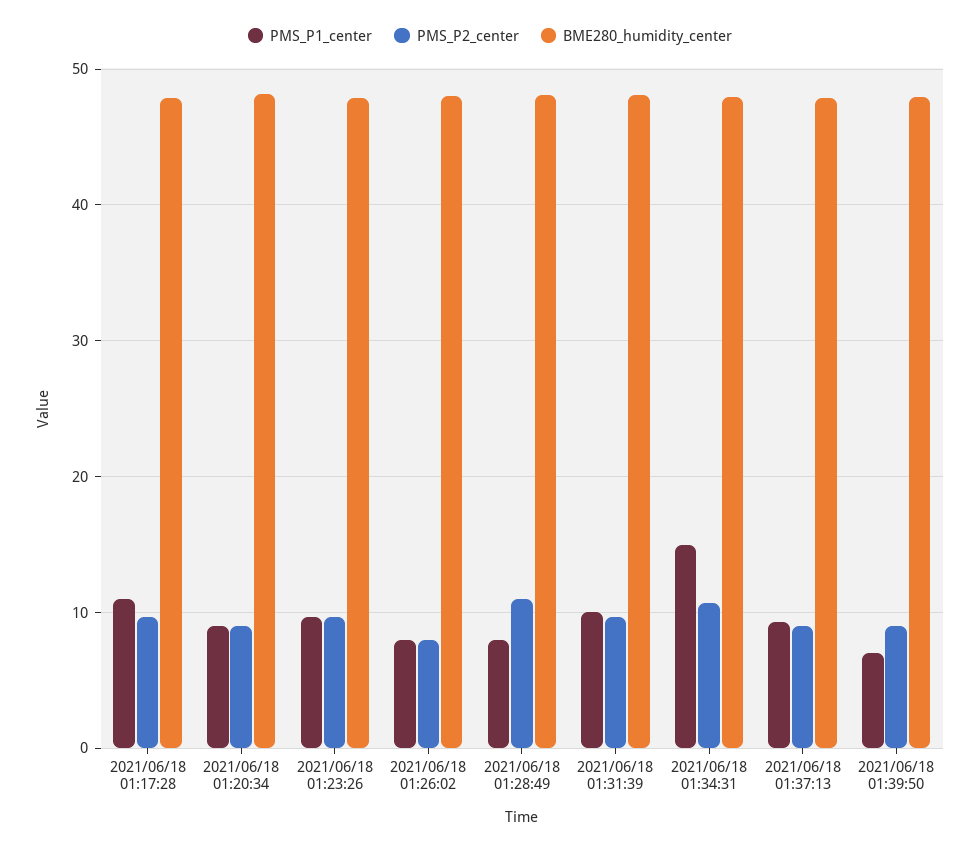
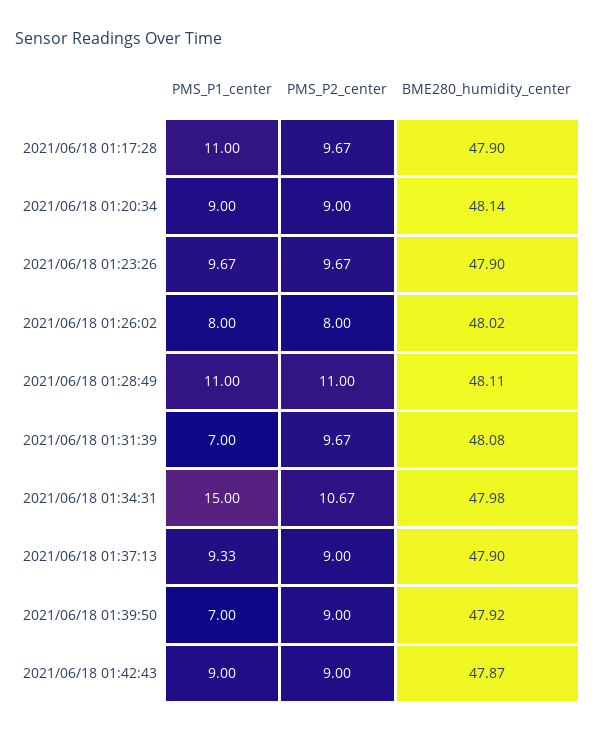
PMS_P1_center, 2021/06/18 01:28:49: 8 -> 11
PMS_P1_center, 2021/06/18 01:31:39: 10 -> 7
PMS_P1_center, 2021/06/18 01:42:43: none -> 9
PMS_P2_center, 2021/06/18 01:42:43: none -> 9
BME280_humidity_center, 2021/06/18 01:42:43: none -> 47.87

